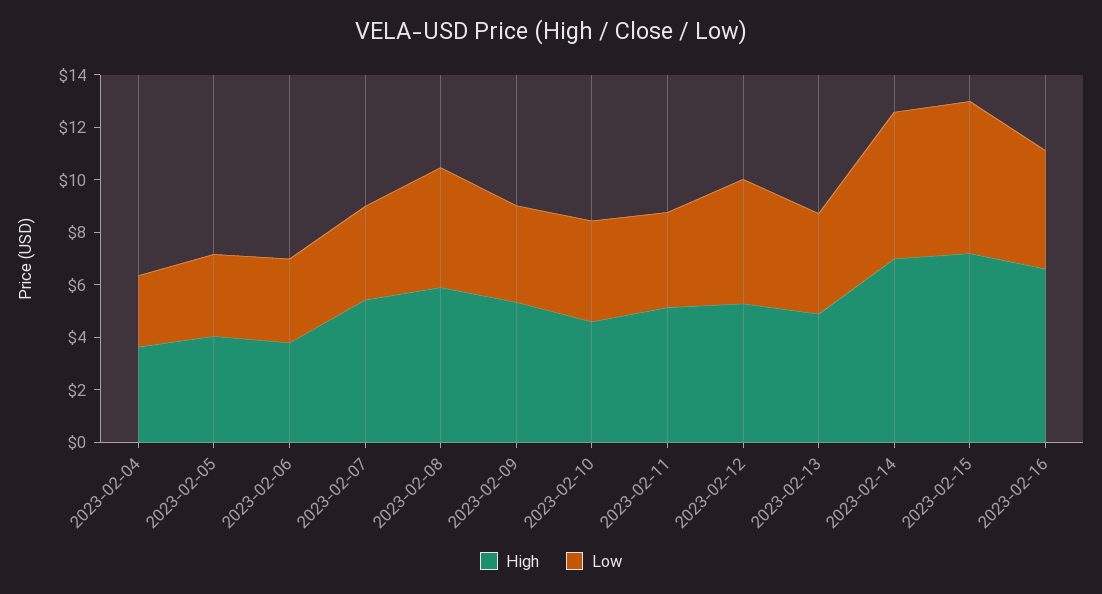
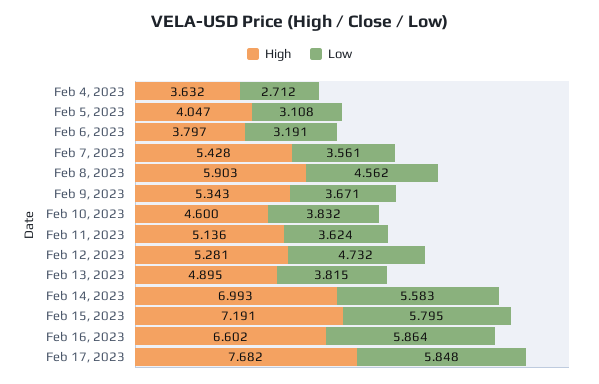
Low, 2023-02-16: 4.5 -> 5.864
High, Feb 17, 2023: none -> 7.682
Low, Feb 17, 2023: none -> 5.848

